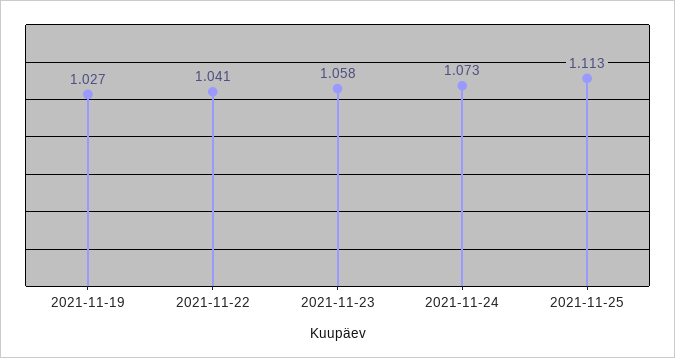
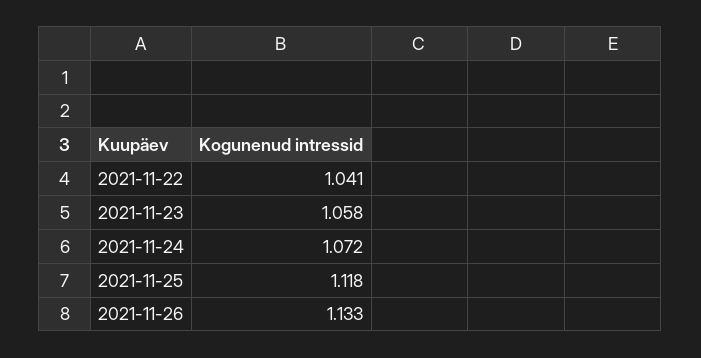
2021-11-19: 1.027 -> none
2021-11-24: 1.073 -> 1.072
2021-11-25: 1.113 -> 1.118
2021-11-26: none -> 1.133

